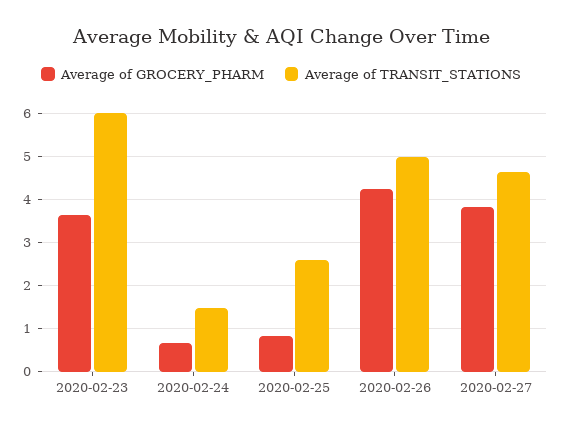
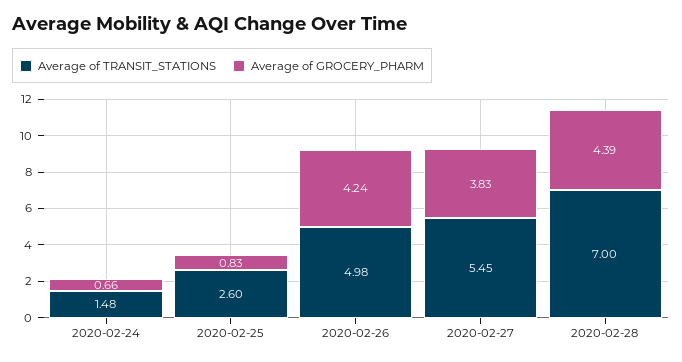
Average of GROCERY_PHARM, 2020-02-23: 3.6 -> none
Average of TRANSIT_STATIONS, 2020-02-23: 6 -> none
Average of TRANSIT_STATIONS, 2020-02-27: 4.6 -> 5.45
Average of TRANSIT_STATIONS, 2020-02-28: none -> 7
Average of GROCERY_PHARM, 2020-02-28: none -> 4.39

